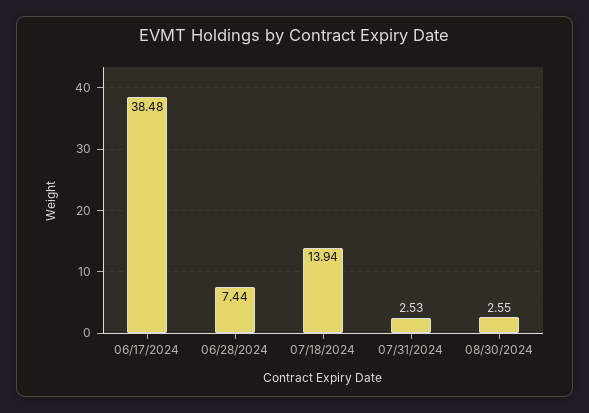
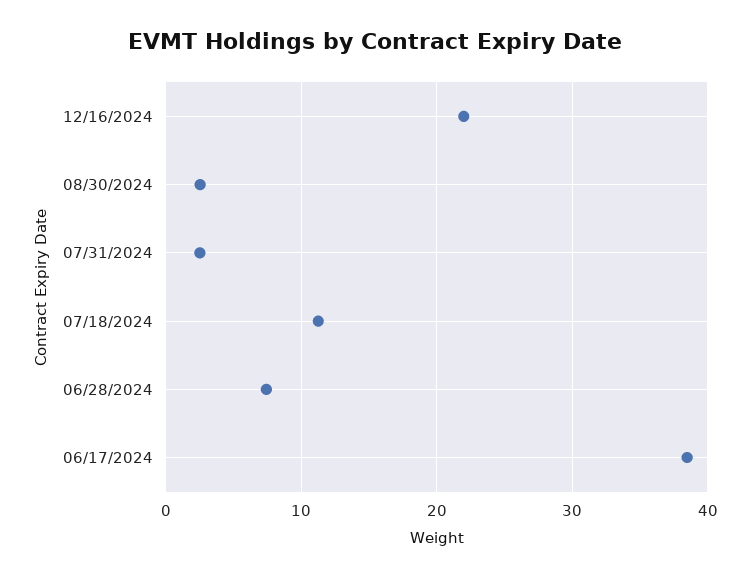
07/18/2024: 13.94 -> 11
12/16/2024: none -> 22

